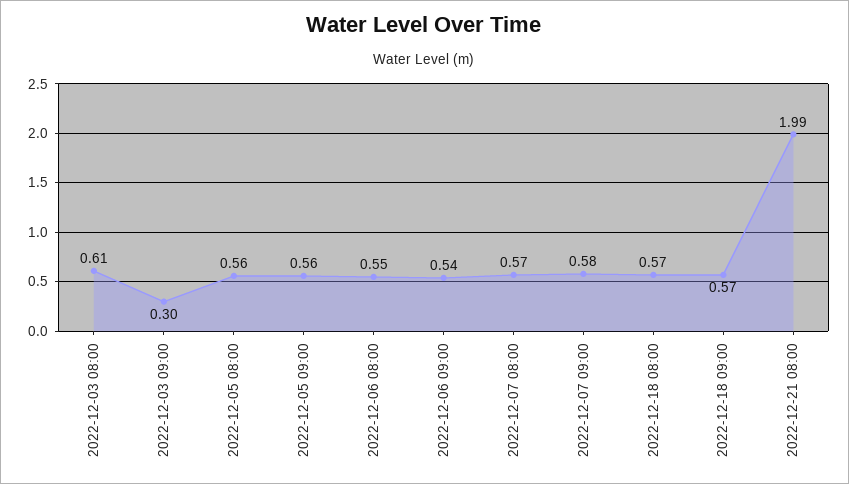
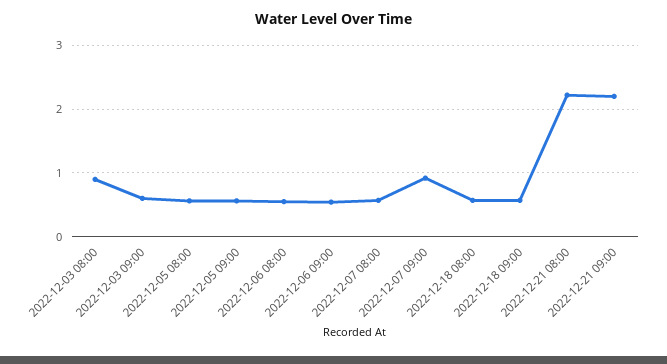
2022-12-03 08:00: 0.61 -> 0.9
2022-12-03 09:00: 0.3 -> 0.6
2022-12-07 09:00: 0.58 -> 0.9
2022-12-21 08:00: 1.99 -> 2.2
2022-12-21 09:00: none -> 2.2

